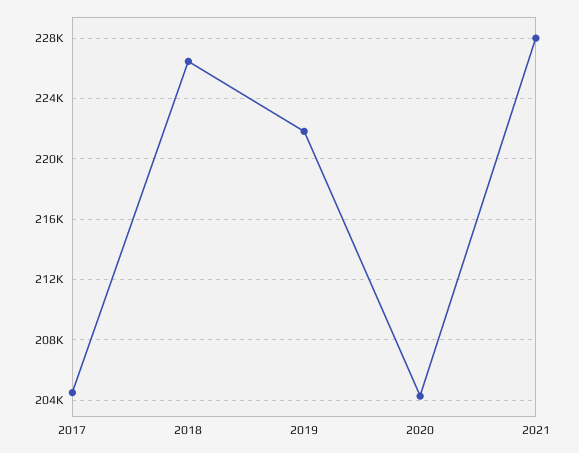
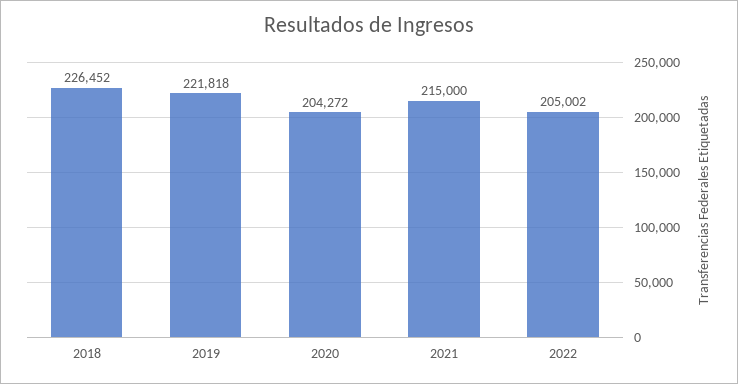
2017: 204500 -> none
2021: 228000 -> 215000
2022: none -> 205002

